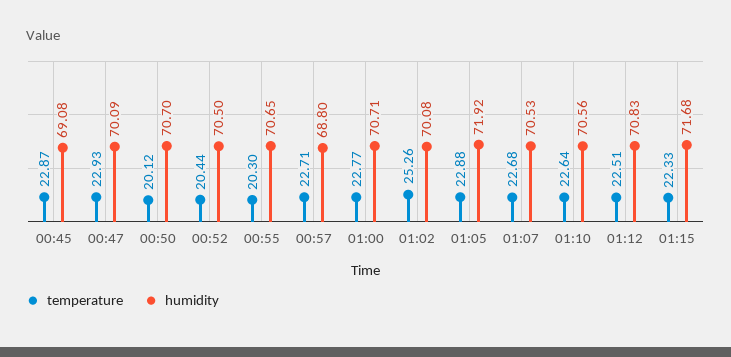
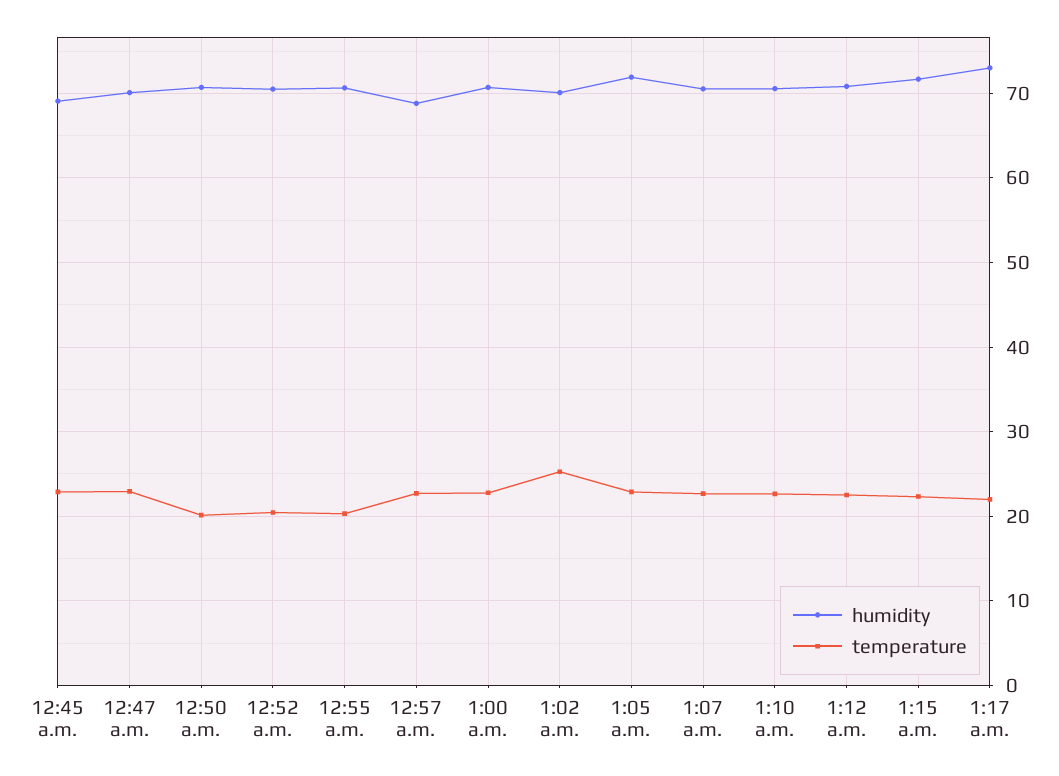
humidity, 1:17 a.m.: none -> 73
temperature, 1:17 a.m.: none -> 22

